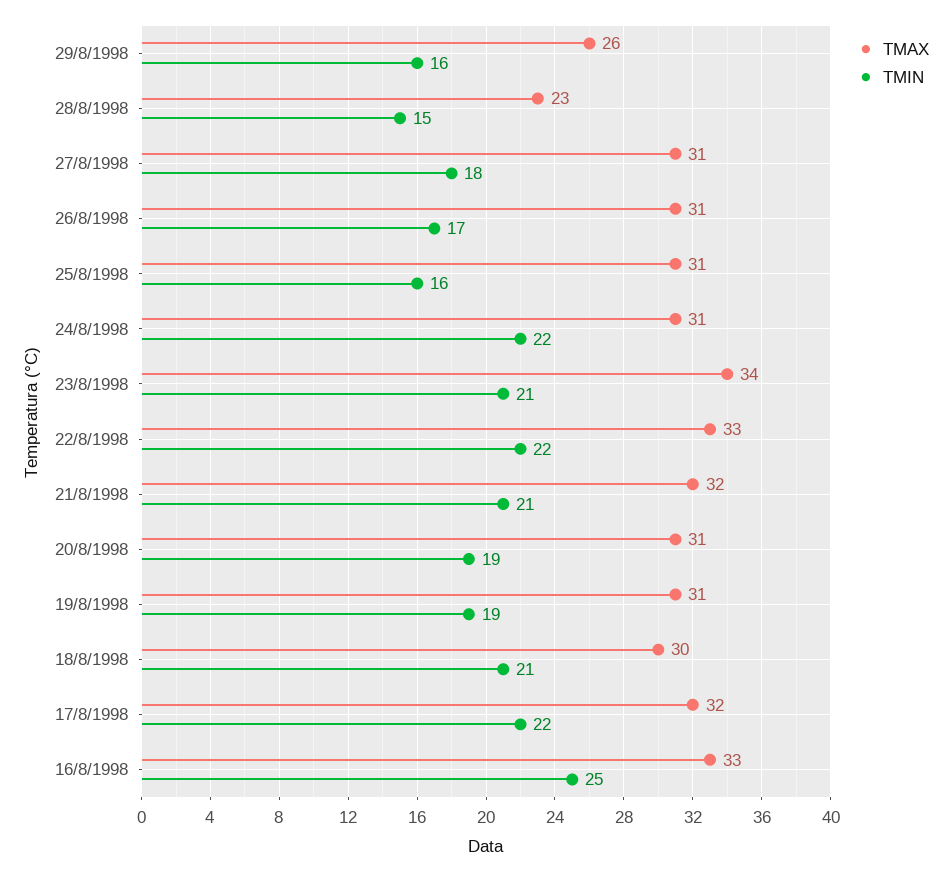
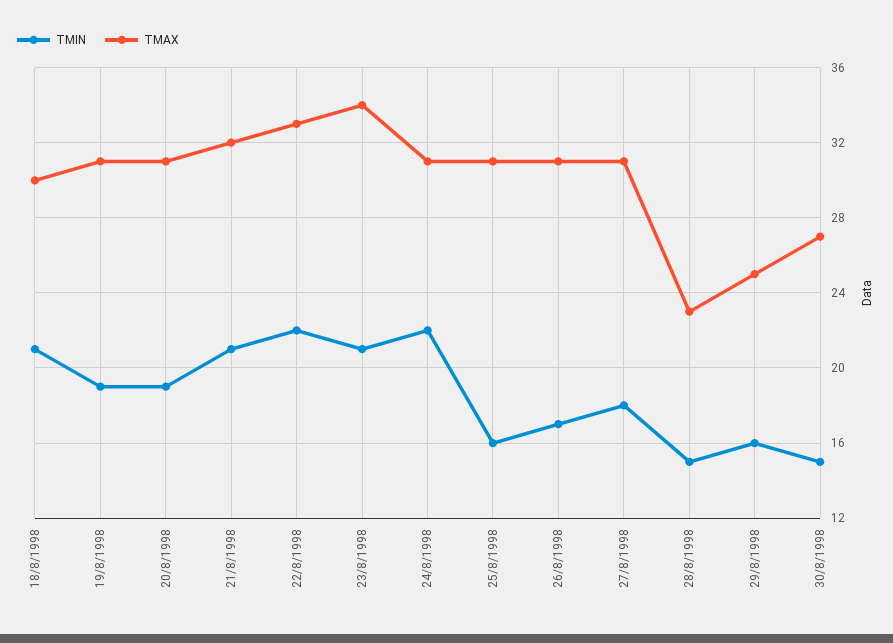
TMAX, 29/8/1998: 26 -> 25
TMAX, 17/8/1998: 32 -> none
TMIN, 17/8/1998: 22 -> none
TMAX, 16/8/1998: 33 -> none
TMIN, 16/8/1998: 25 -> none
TMIN, 30/8/1998: none -> 15
TMAX, 30/8/1998: none -> 27

